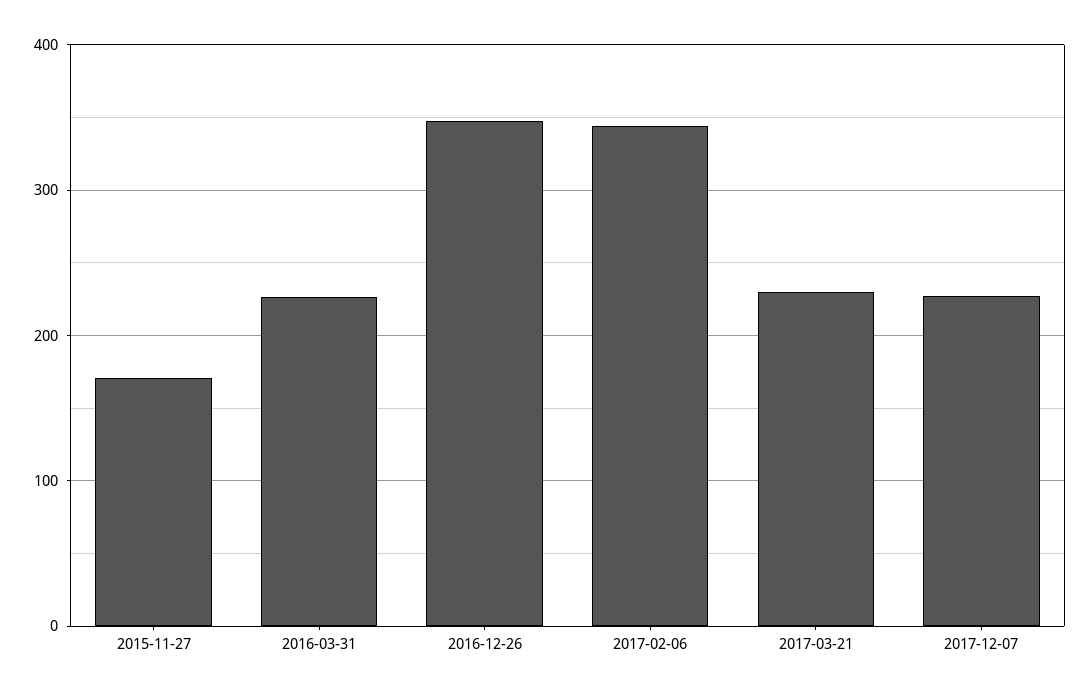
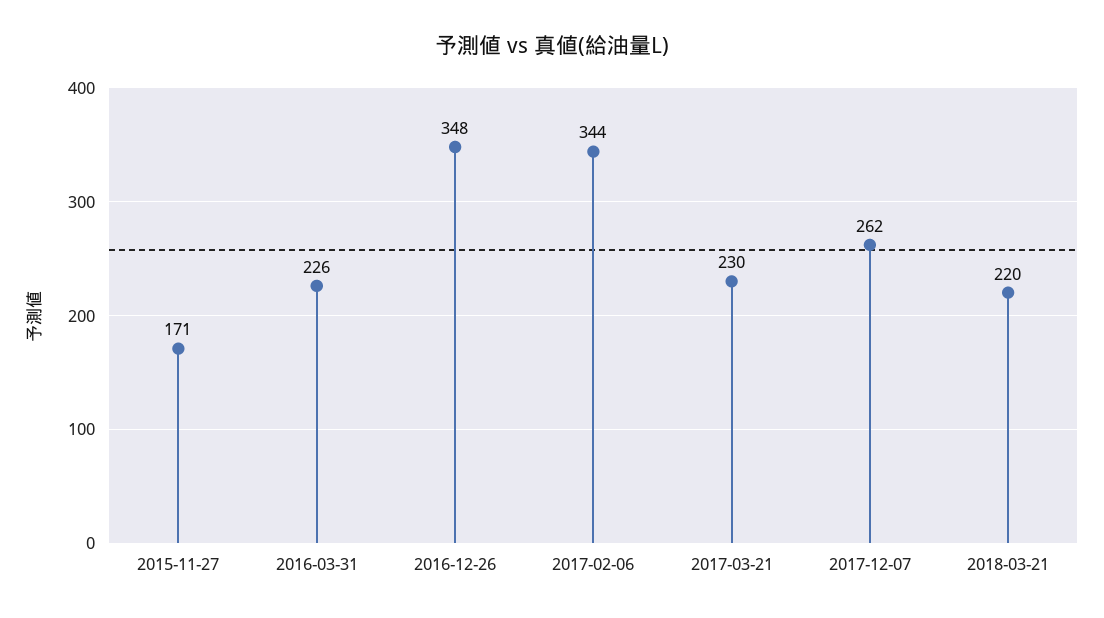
2017-12-07: 230 -> 262
2018-03-21: none -> 220

